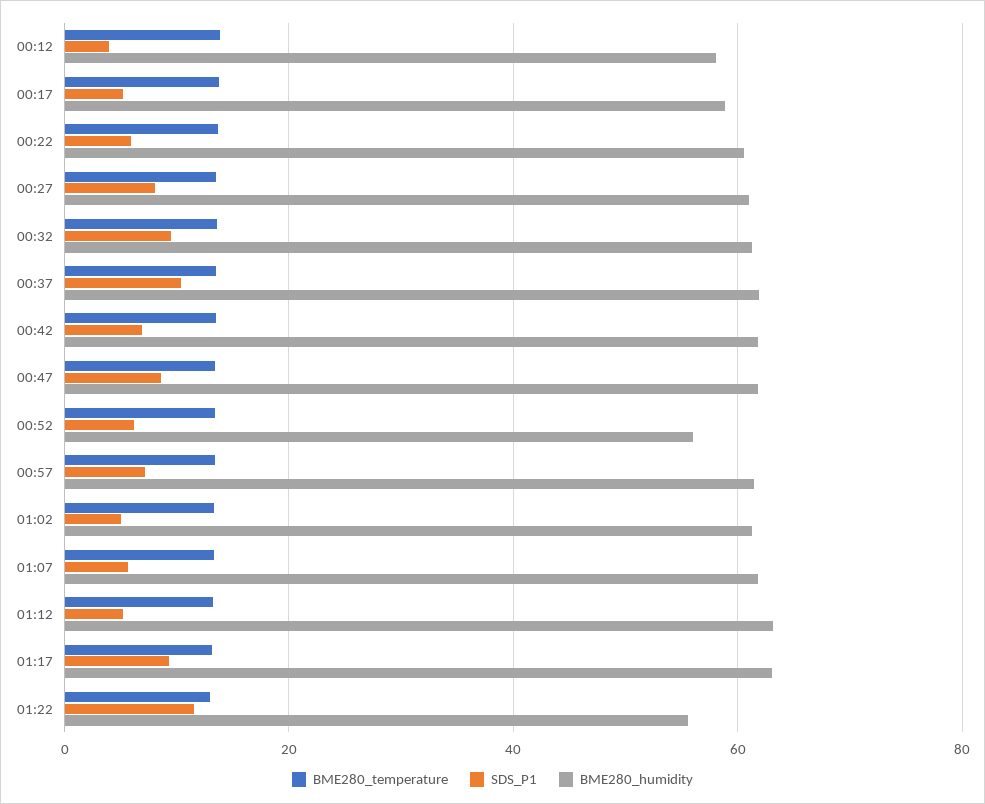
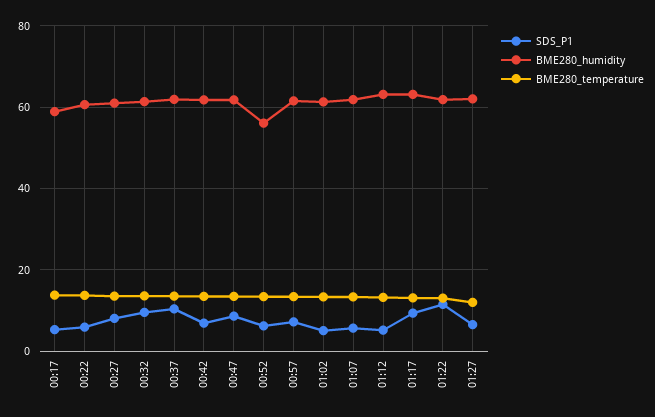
BME280_temperature, 00:12: 14 -> none
SDS_P1, 00:12: 4 -> none
BME280_humidity, 00:12: 58 -> none
BME280_humidity, 01:22: 56 -> 62
SDS_P1, 01:27: none -> 6
BME280_humidity, 01:27: none -> 62
BME280_temperature, 01:27: none -> 12

